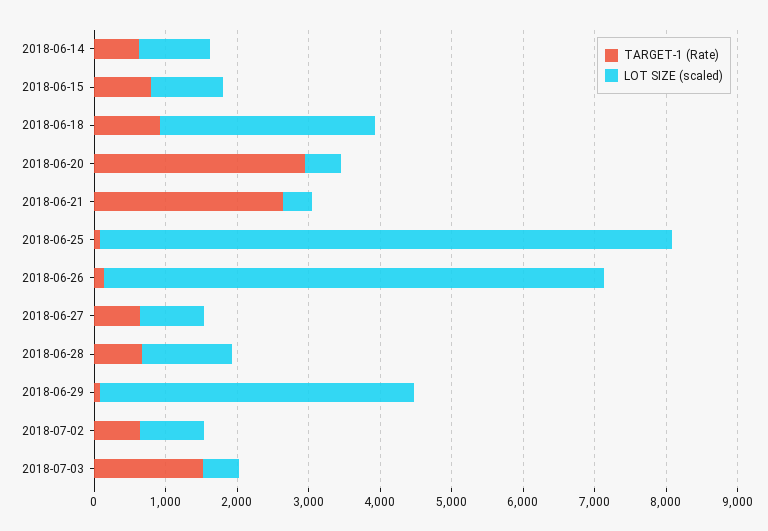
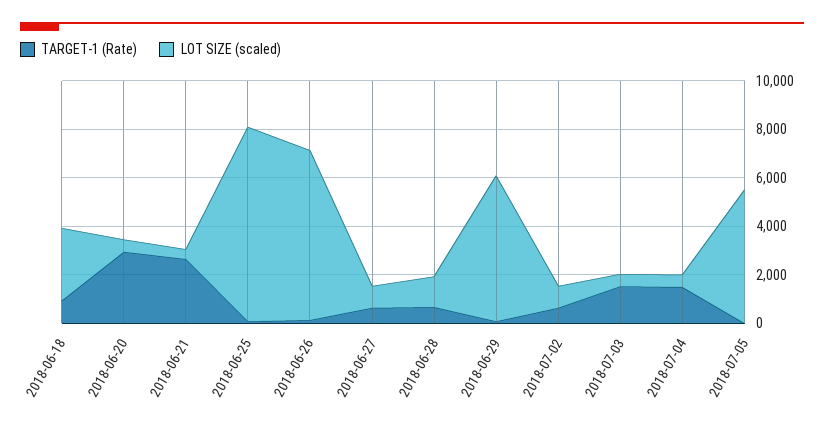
TARGET-1 (Rate), 2018-06-14: 600 -> none
LOT SIZE (scaled), 2018-06-14: 1000 -> none
TARGET-1 (Rate), 2018-06-15: 800 -> none
LOT SIZE (scaled), 2018-06-15: 1000 -> none
LOT SIZE (scaled), 2018-06-29: 4400 -> 6000
TARGET-1 (Rate), 2018-07-04: none -> 1500
LOT SIZE (scaled), 2018-07-04: none -> 500
TARGET-1 (Rate), 2018-07-05: none -> 0
LOT SIZE (scaled), 2018-07-05: none -> 5500

